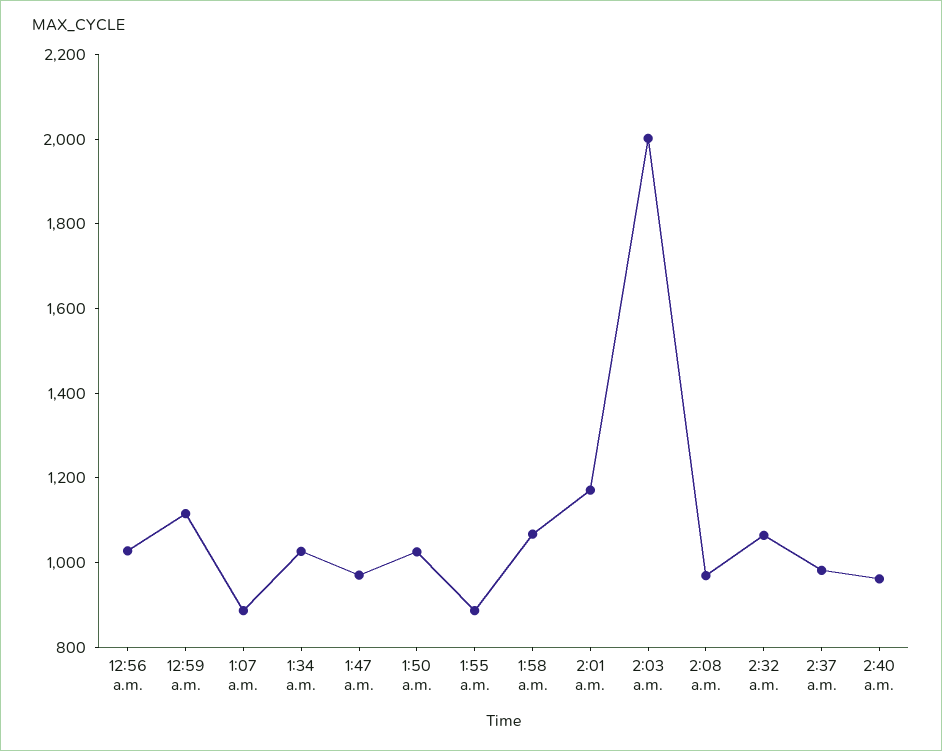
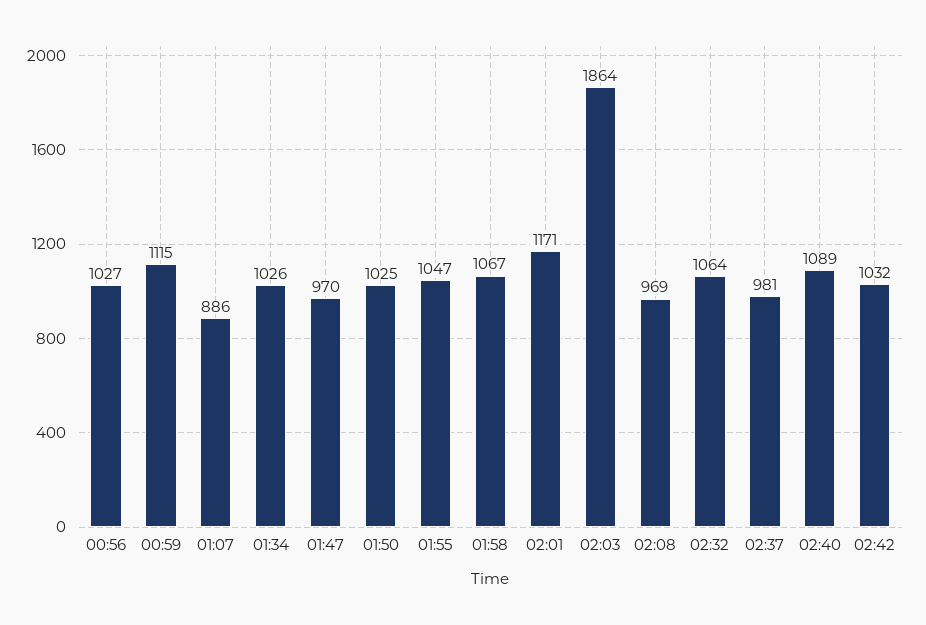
1:55 a.m.: 900 -> 1047
2:03 a.m.: 2000 -> 1864
2:40 a.m.: 950 -> 1089
02:42: none -> 1032

